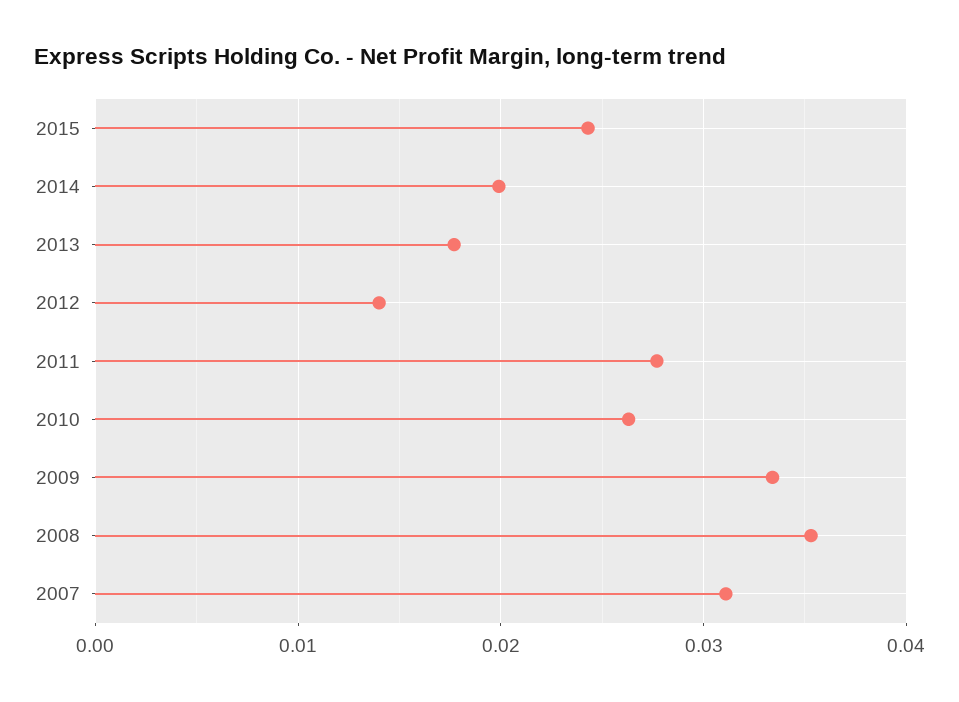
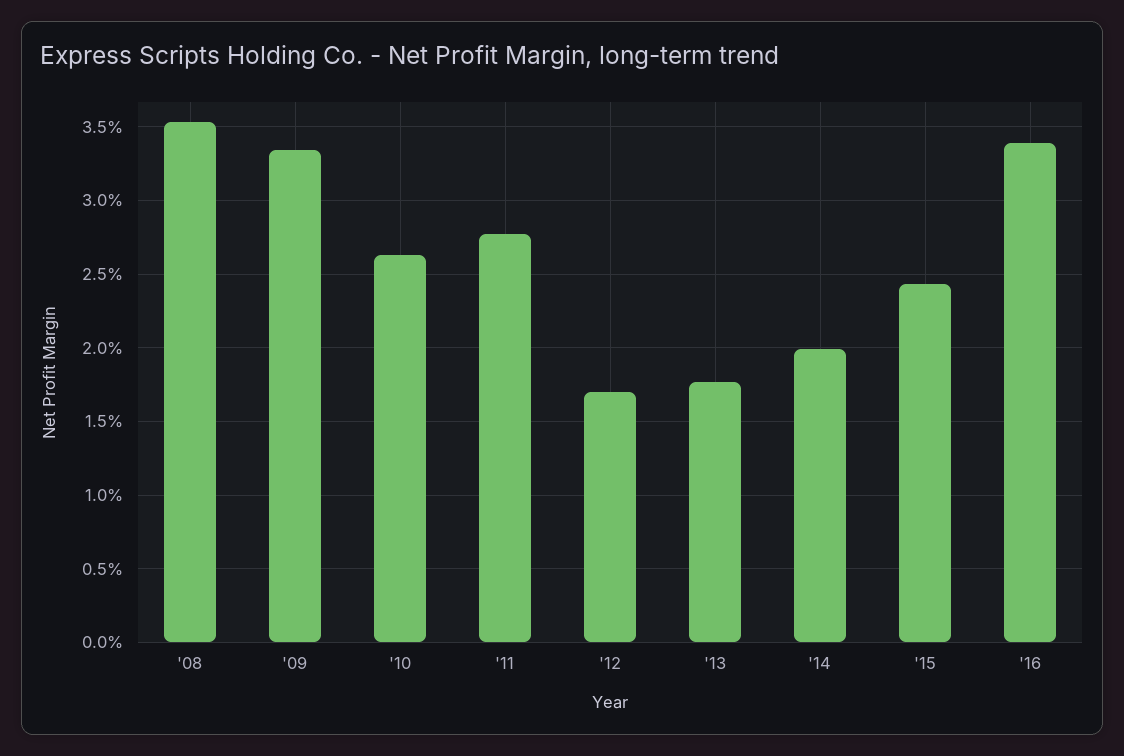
2012: 0.014 -> 0.017
2007: 0.031 -> none
'16: none -> 0.034

